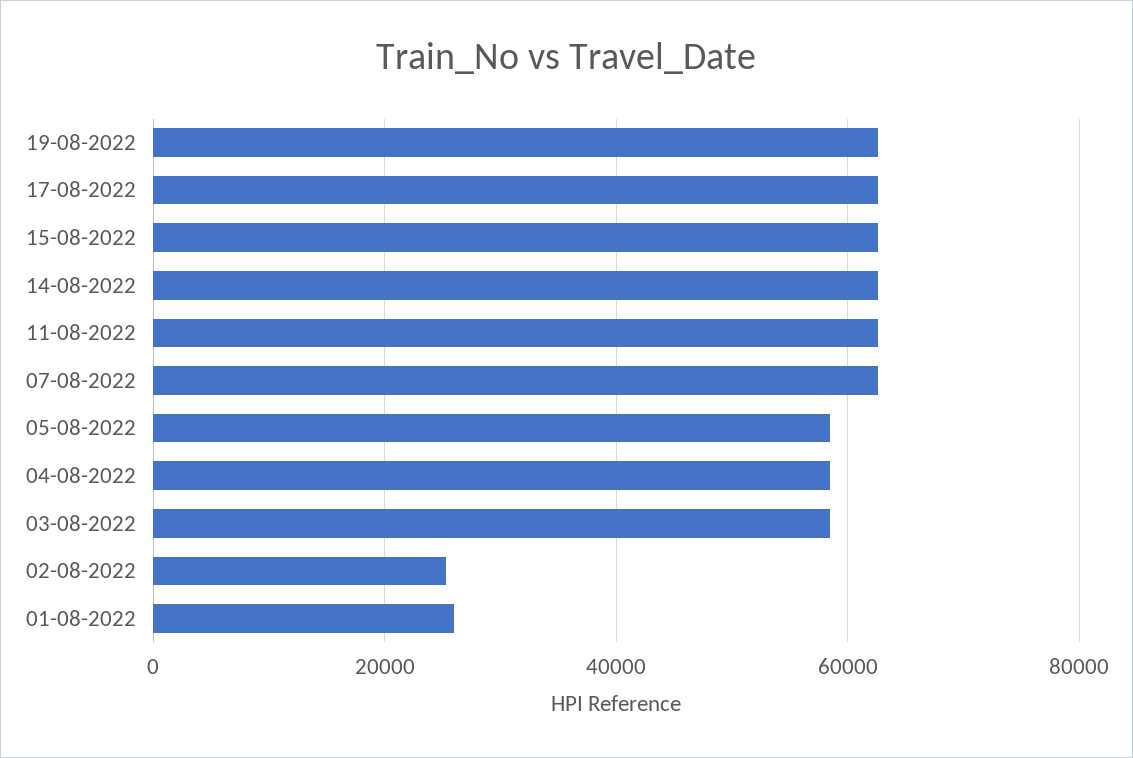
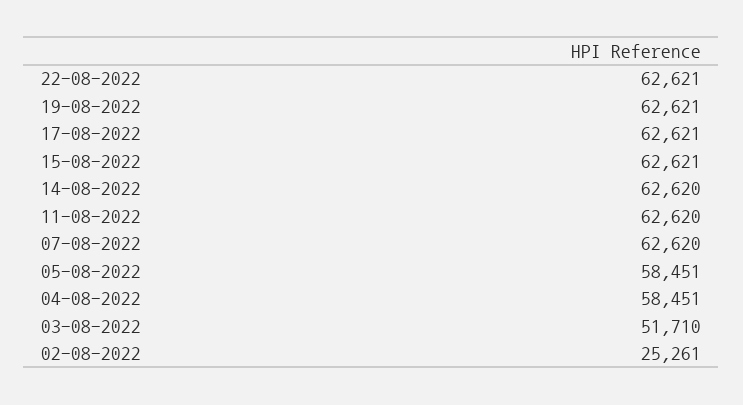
03-08-2022: 58000 -> 51710
01-08-2022: 26000 -> none
22-08-2022: none -> 62621

